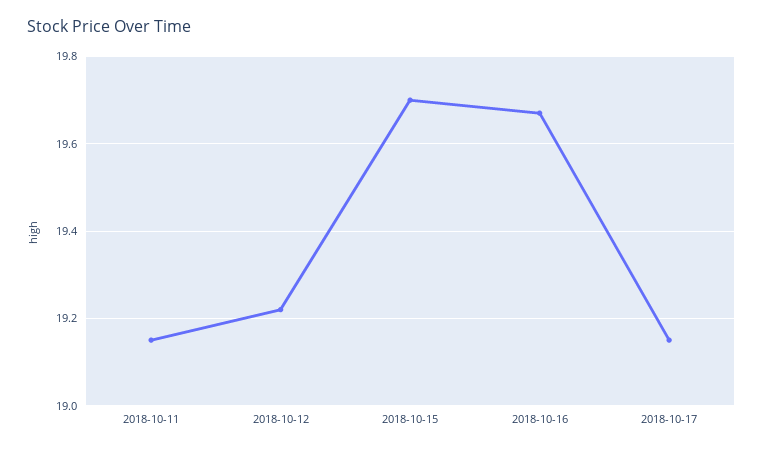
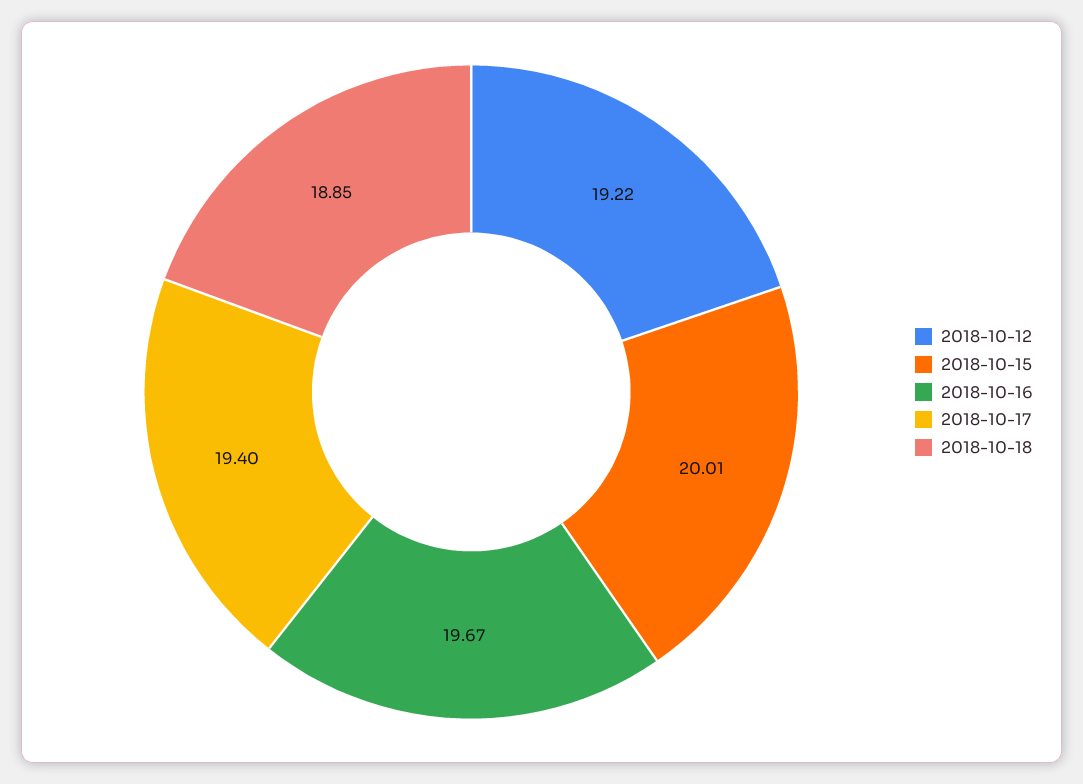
2018-10-11: 19.15 -> none
2018-10-15: 19.7 -> 20.01
2018-10-17: 19.15 -> 19.4
2018-10-18: none -> 18.85

